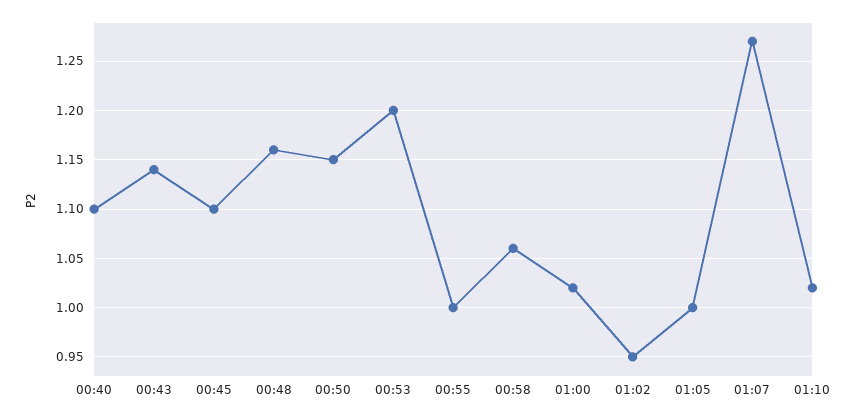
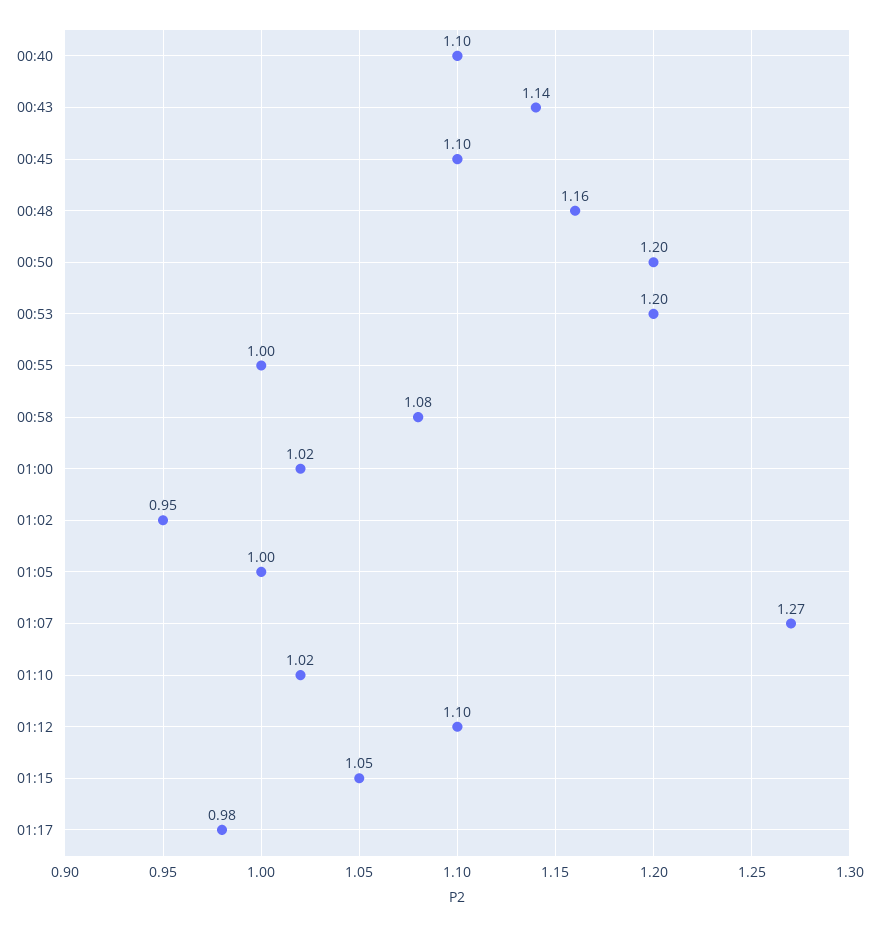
00:50: 1.15 -> 1.2
00:58: 1.06 -> 1.08
01:12: none -> 1.1
01:15: none -> 1.05
01:17: none -> 0.98

